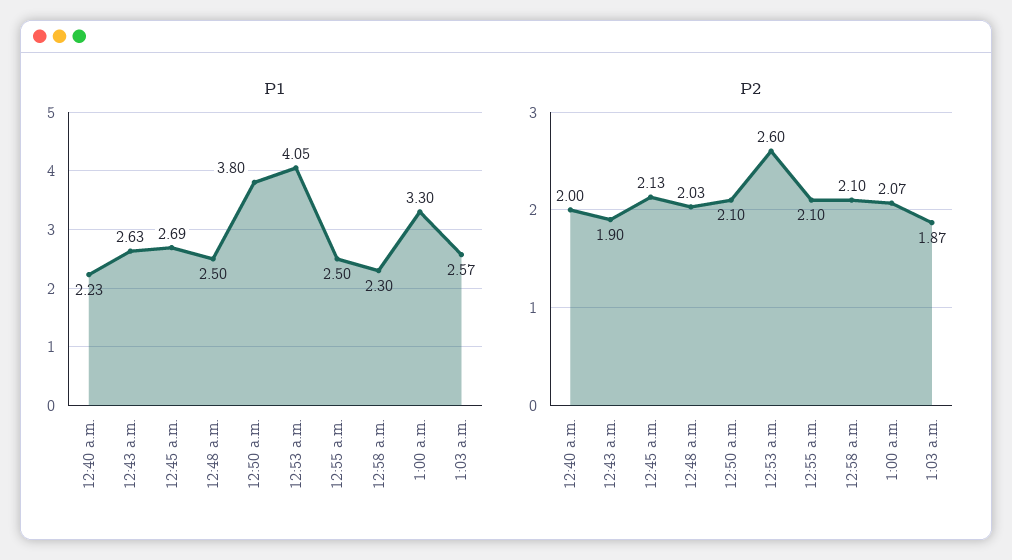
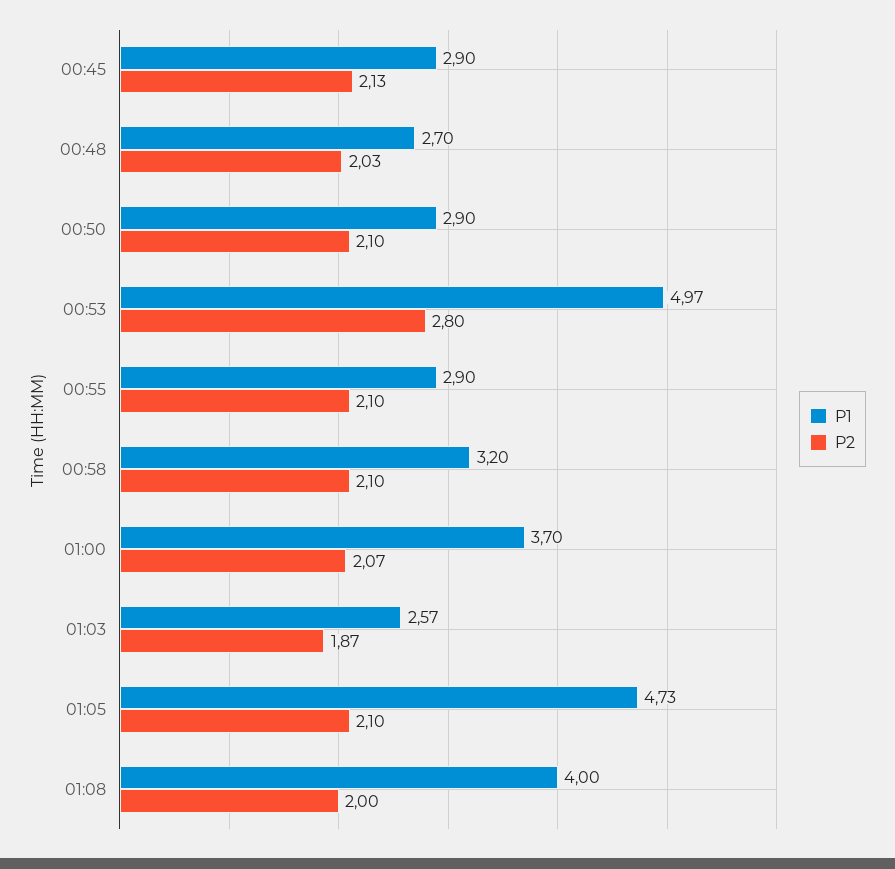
P1, 12:40 a.m.: 2.23 -> none
P1, 12:43 a.m.: 2.63 -> none
P1, 12:45 a.m.: 2.69 -> 2.9
P1, 12:48 a.m.: 2.5 -> 2.7
P1, 12:50 a.m.: 3.8 -> 2.9
P1, 12:53 a.m.: 4.05 -> 4.97
P1, 12:55 a.m.: 2.5 -> 2.9
P1, 12:58 a.m.: 2.3 -> 3.2
P1, 1:00 a.m.: 3.3 -> 3.7
P2, 12:40 a.m.: 2 -> none
P2, 12:43 a.m.: 1.9 -> none
P2, 12:53 a.m.: 2.6 -> 2.8
P1, 01:05: none -> 4.73
P2, 01:05: none -> 2.1
P1, 01:08: none -> 4
P2, 01:08: none -> 2

